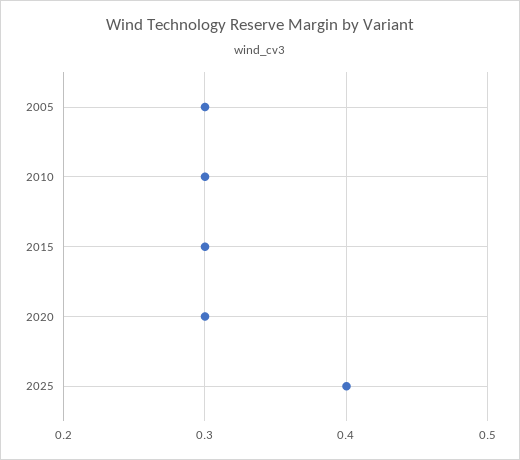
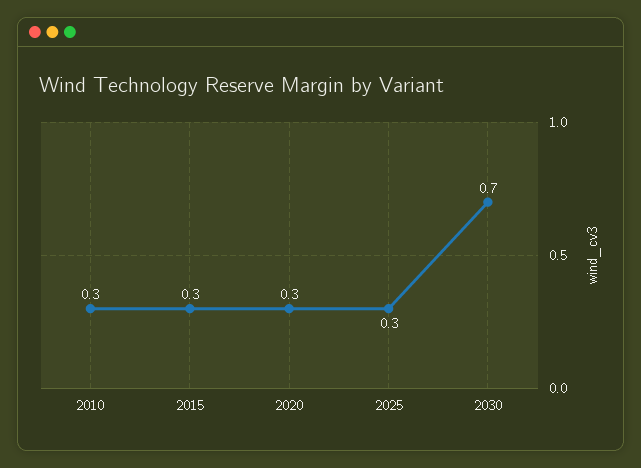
2005: 0.3 -> none
2025: 0.4 -> 0.3
2030: none -> 0.7

